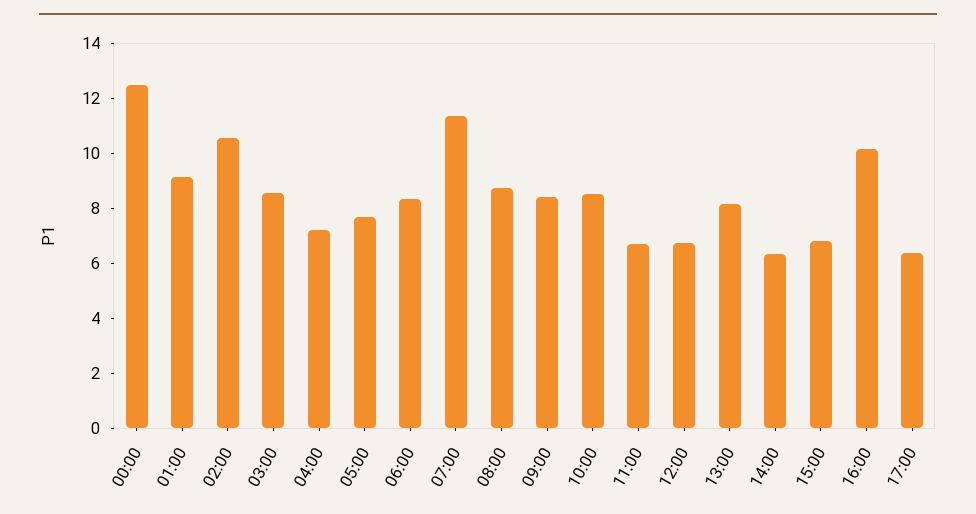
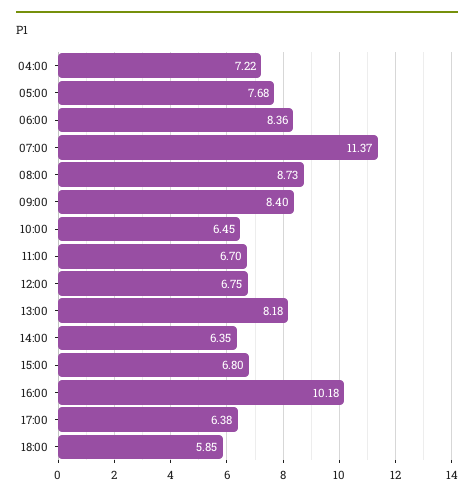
00:00: 12.5 -> none
01:00: 9 -> none
02:00: 10.5 -> none
03:00: 8.5 -> none
10:00: 8.5 -> 6.45
18:00: none -> 5.85

